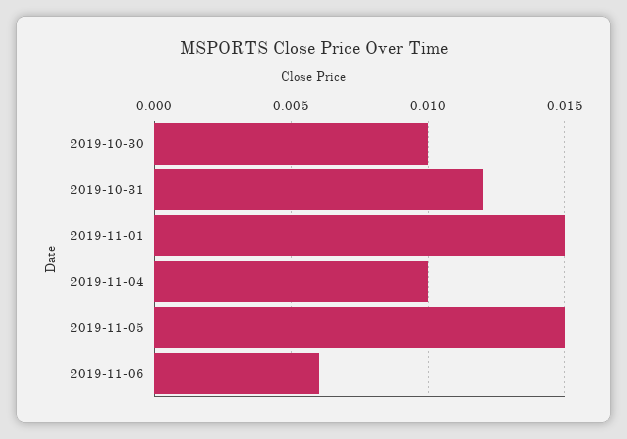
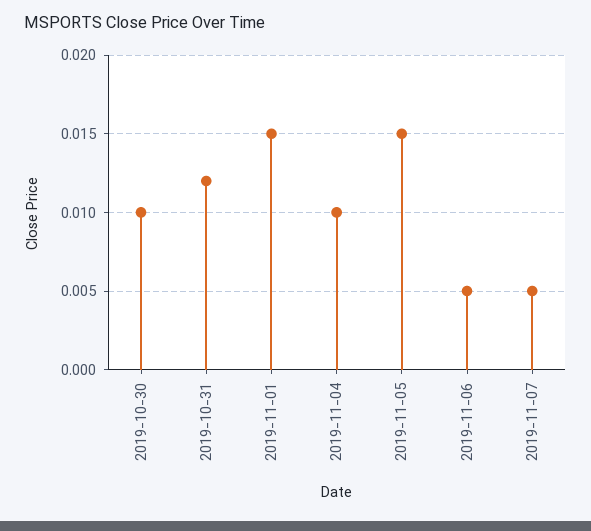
2019-11-06: 0.006 -> 0.005
2019-11-07: none -> 0.005

